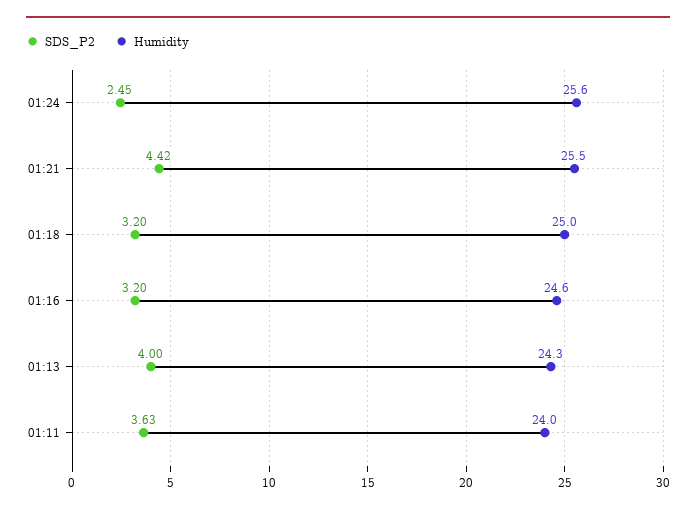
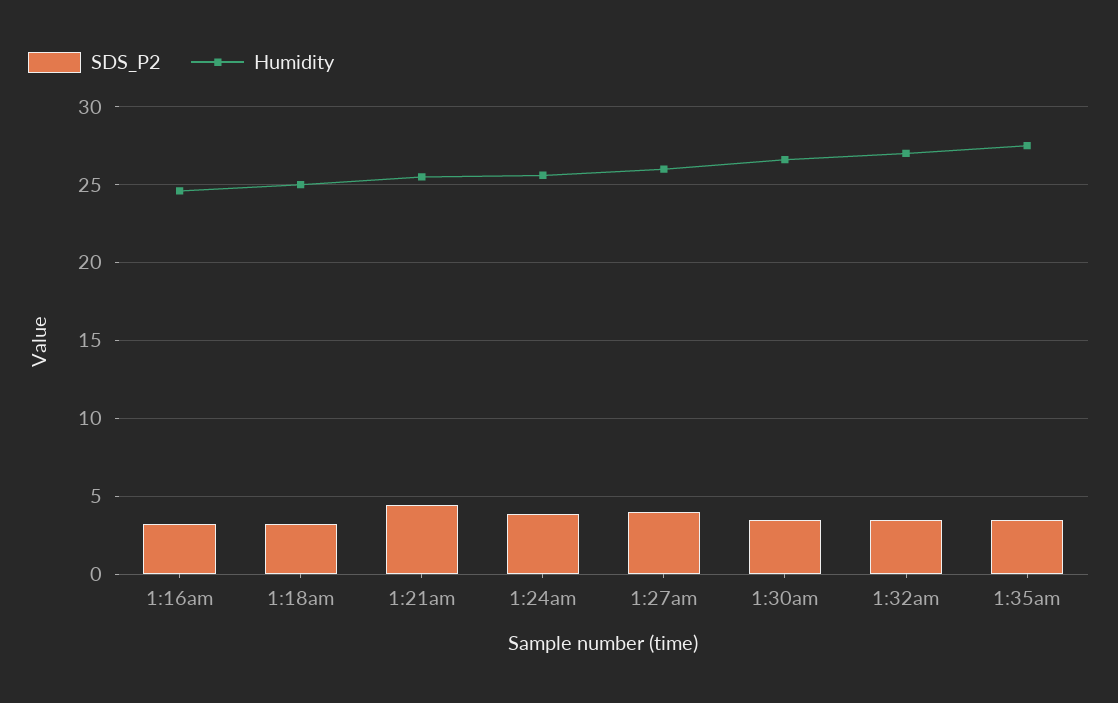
SDS_P2, 01:24: 2.45 -> 4
SDS_P2, 01:13: 4 -> none
Humidity, 01:13: 24.3 -> none
SDS_P2, 01:11: 3.63 -> none
Humidity, 01:11: 24 -> none
SDS_P2, 1:27am: none -> 4
Humidity, 1:27am: none -> 26
SDS_P2, 1:30am: none -> 3.5
Humidity, 1:30am: none -> 26.5
SDS_P2, 1:32am: none -> 3.5
Humidity, 1:32am: none -> 27
SDS_P2, 1:35am: none -> 3.5
Humidity, 1:35am: none -> 27.5

